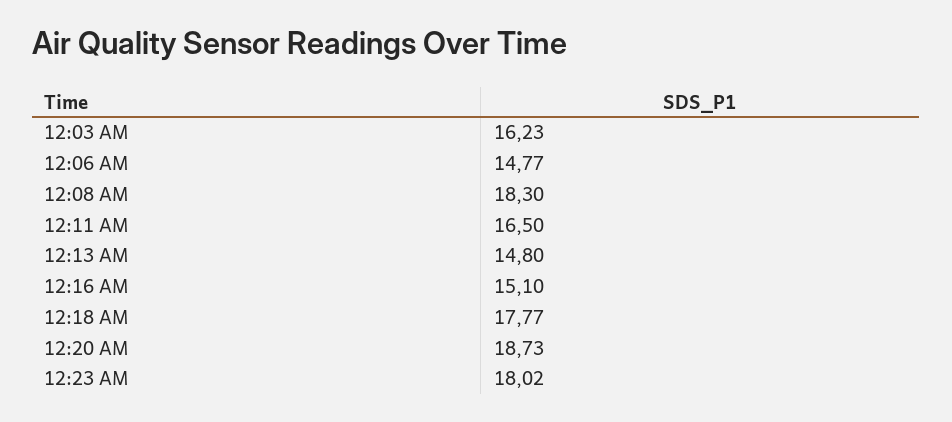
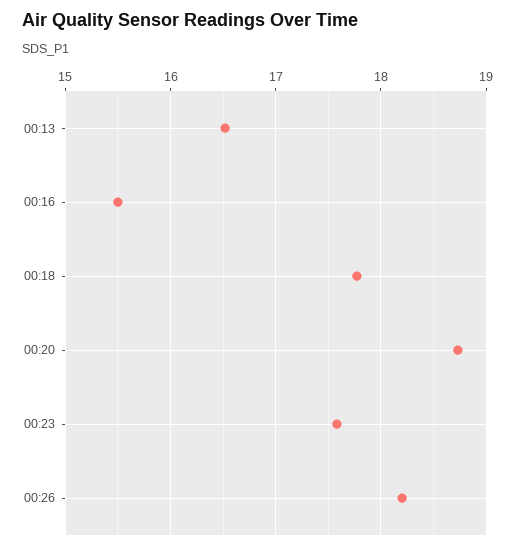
12:03 AM: 16.23 -> none
12:06 AM: 14.77 -> none
12:08 AM: 18.3 -> none
12:11 AM: 16.5 -> none
12:13 AM: 14.8 -> 16.5
12:16 AM: 15.1 -> 15.5
12:23 AM: 18.02 -> 17.6
00:26: none -> 18.2

